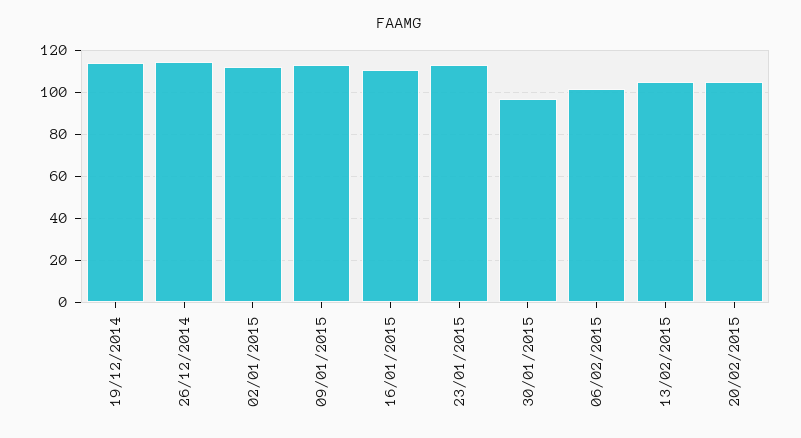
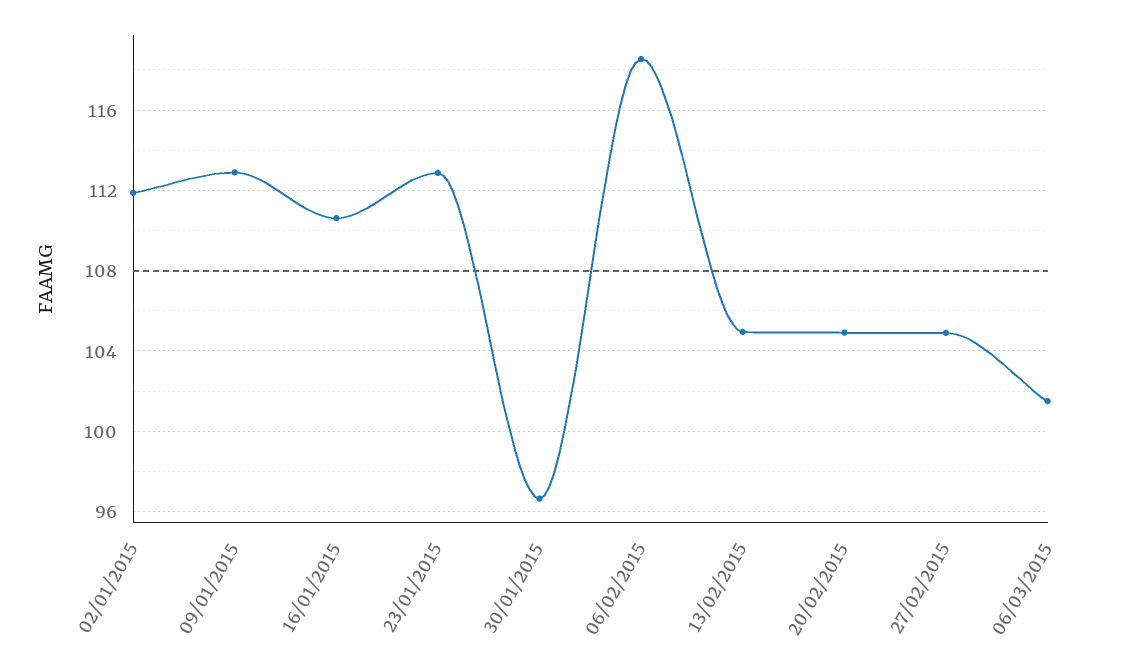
19/12/2014: 115 -> none
26/12/2014: 115 -> none
06/02/2015: 100 -> 118.5
27/02/2015: none -> 105
06/03/2015: none -> 101.5

